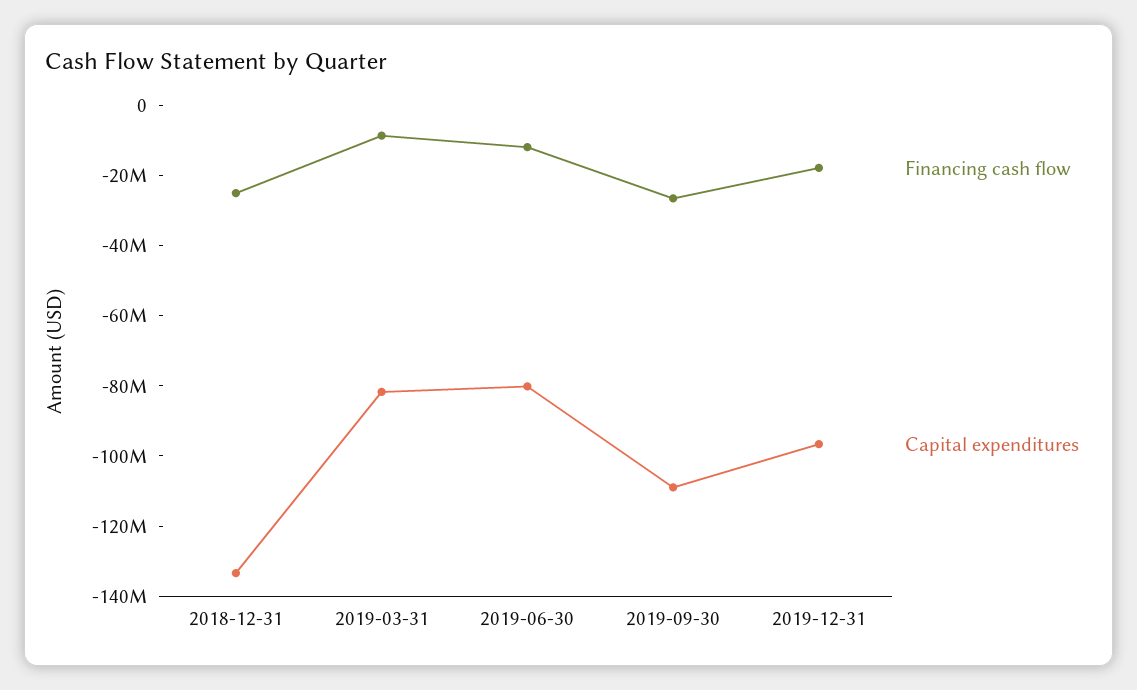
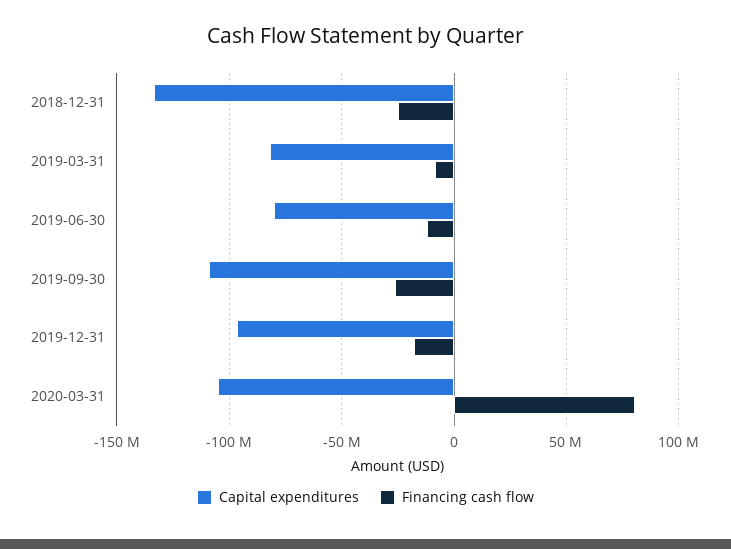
Capital expenditures, 2020-03-31: none -> -105000000
Financing cash flow, 2020-03-31: none -> 80000000

